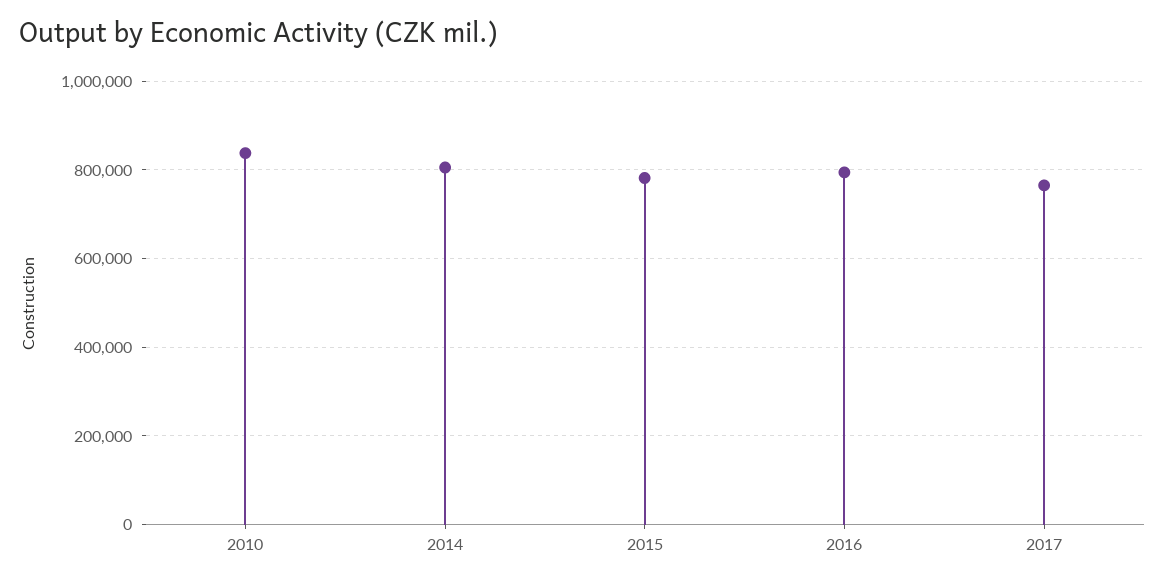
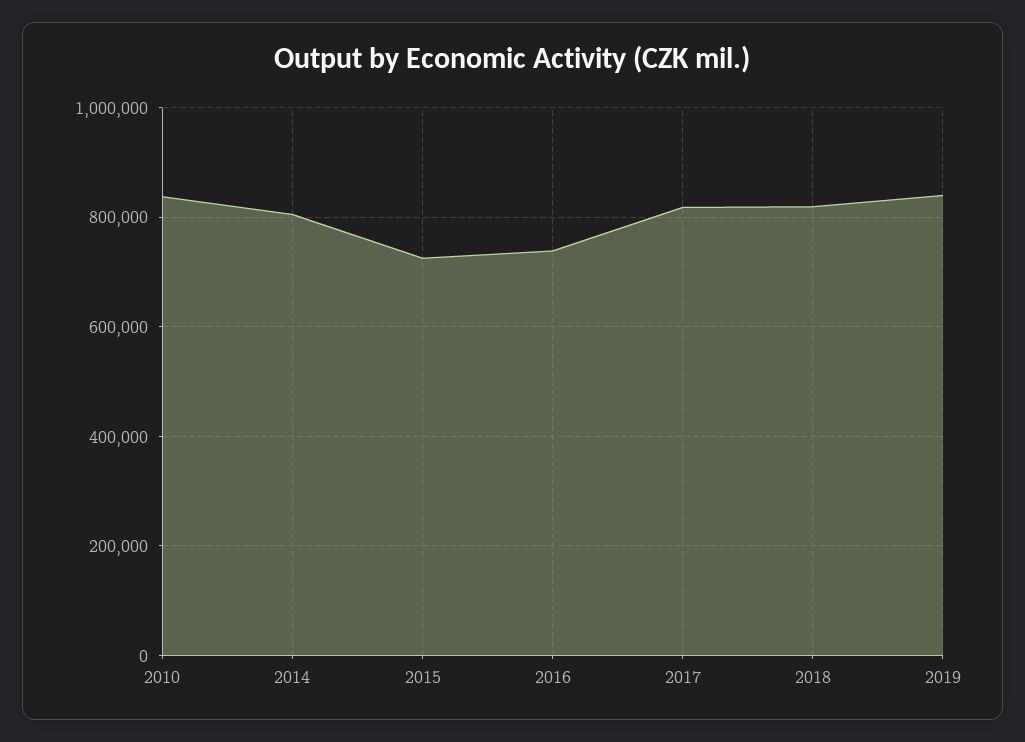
2015: 780000 -> 720000
2016: 800000 -> 740000
2017: 760000 -> 820000
2018: none -> 820000
2019: none -> 840000

